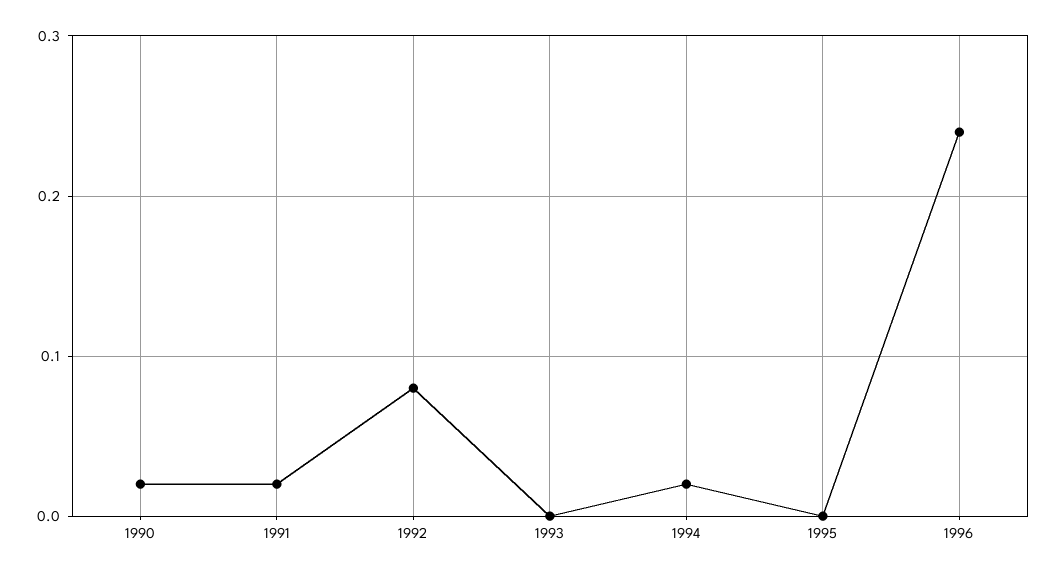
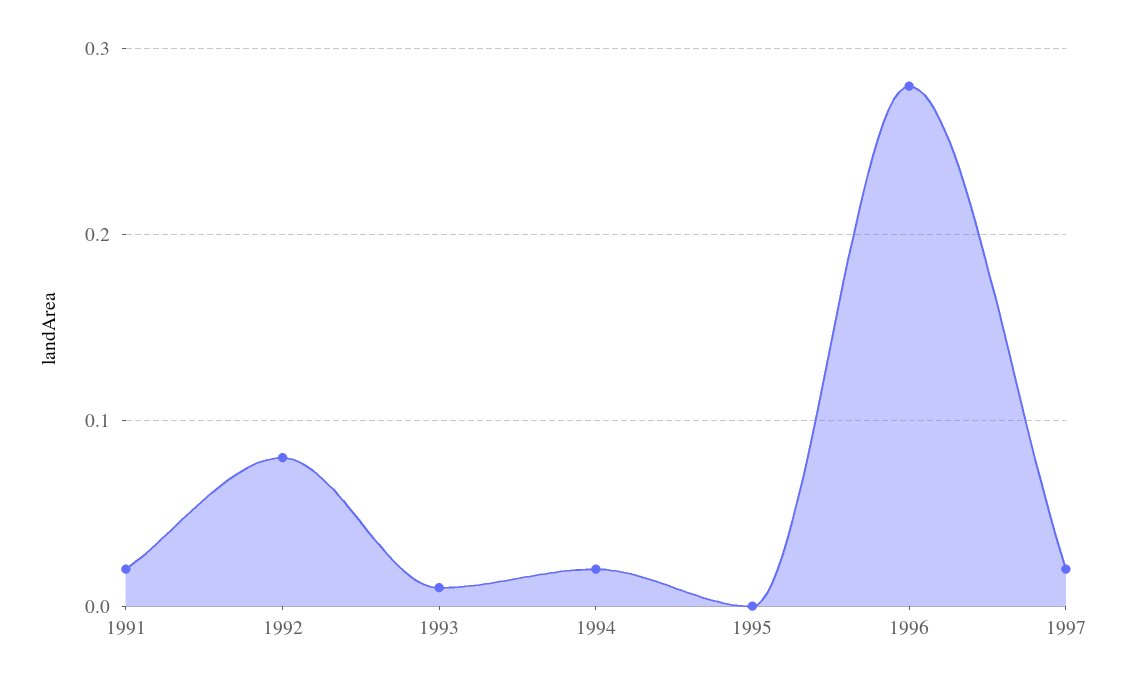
1990: 0.02 -> none
1993: 0 -> 0.01
1996: 0.24 -> 0.28
1997: none -> 0.02

